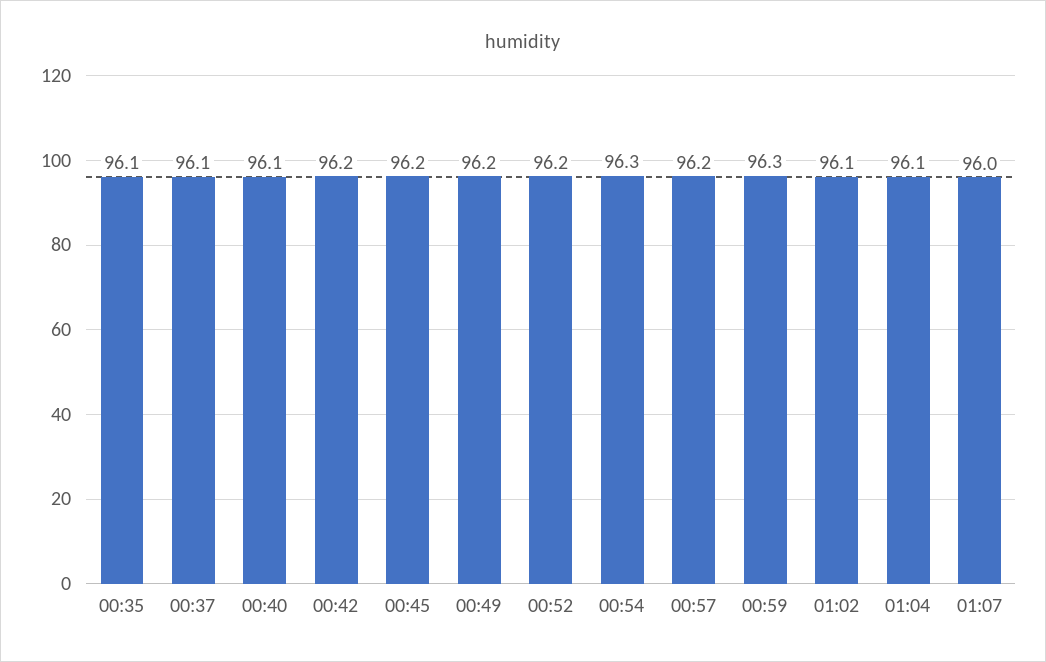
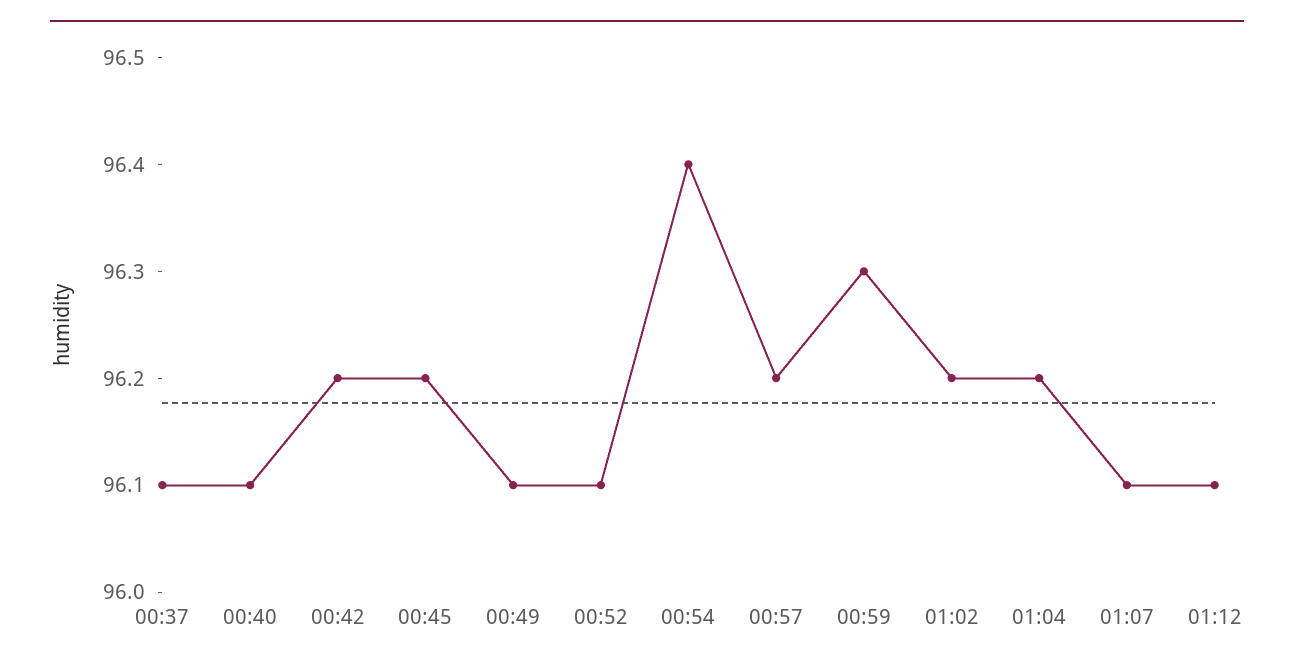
00:35: 96.1 -> none
00:49: 96.2 -> 96.1
00:52: 96.2 -> 96.1
00:54: 96.3 -> 96.4
01:02: 96.1 -> 96.2
01:04: 96.1 -> 96.2
01:07: 96 -> 96.1
01:12: none -> 96.1

